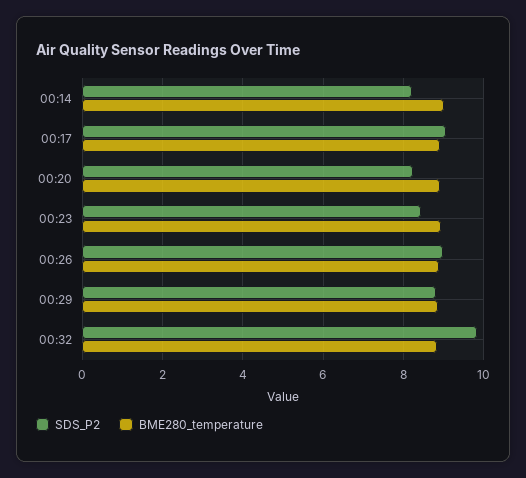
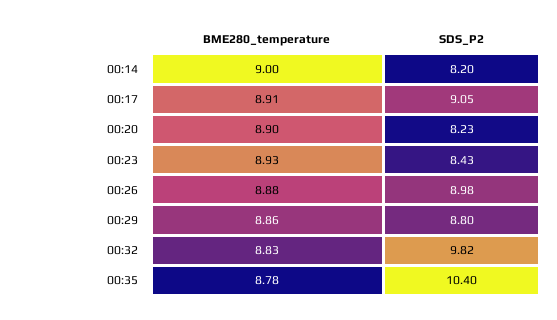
BME280_temperature, 00:35: none -> 8.78
SDS_P2, 00:35: none -> 10.4

